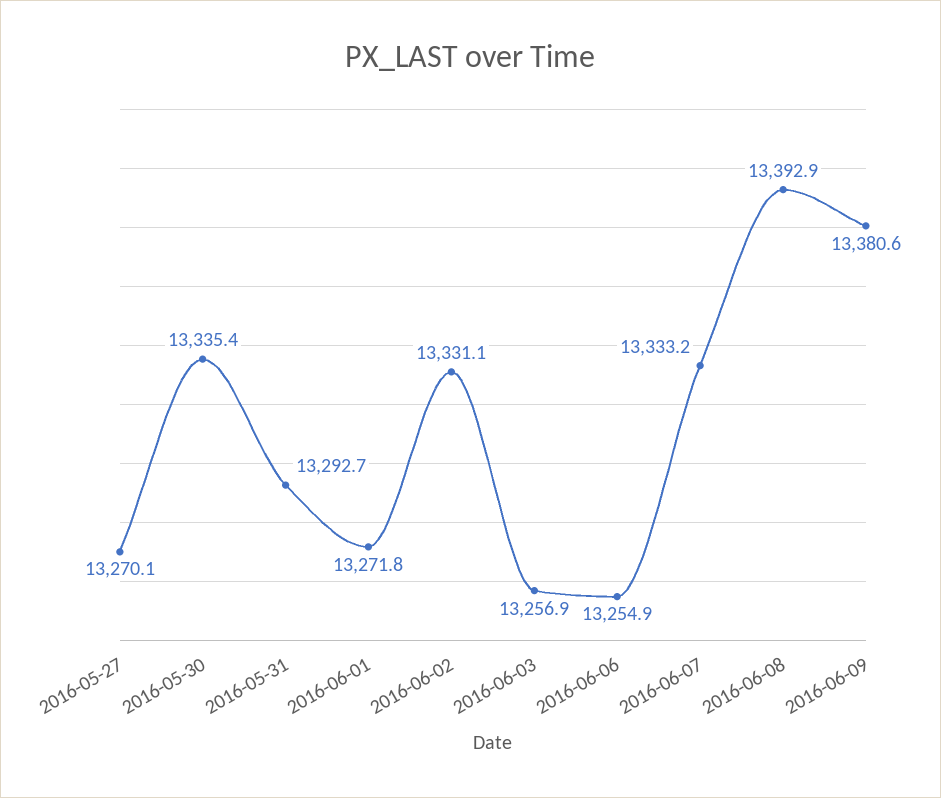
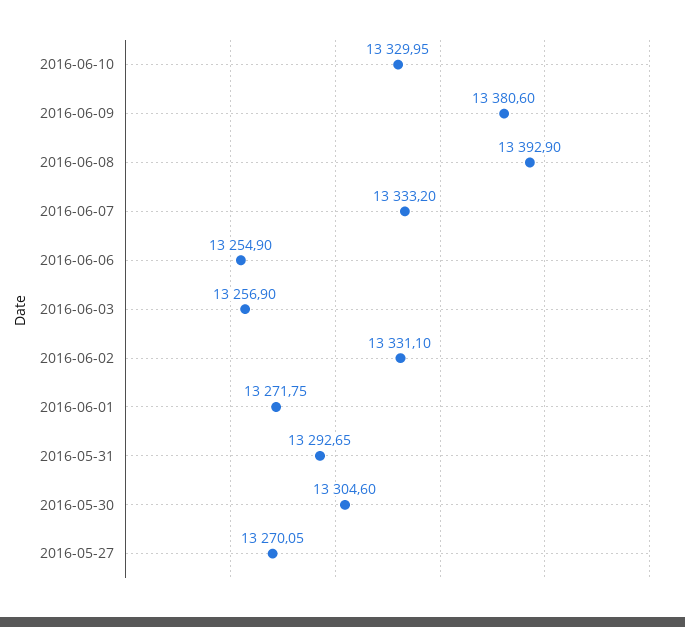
2016-05-30: 13335.4 -> 13304.6
2016-06-10: none -> 13329.95

